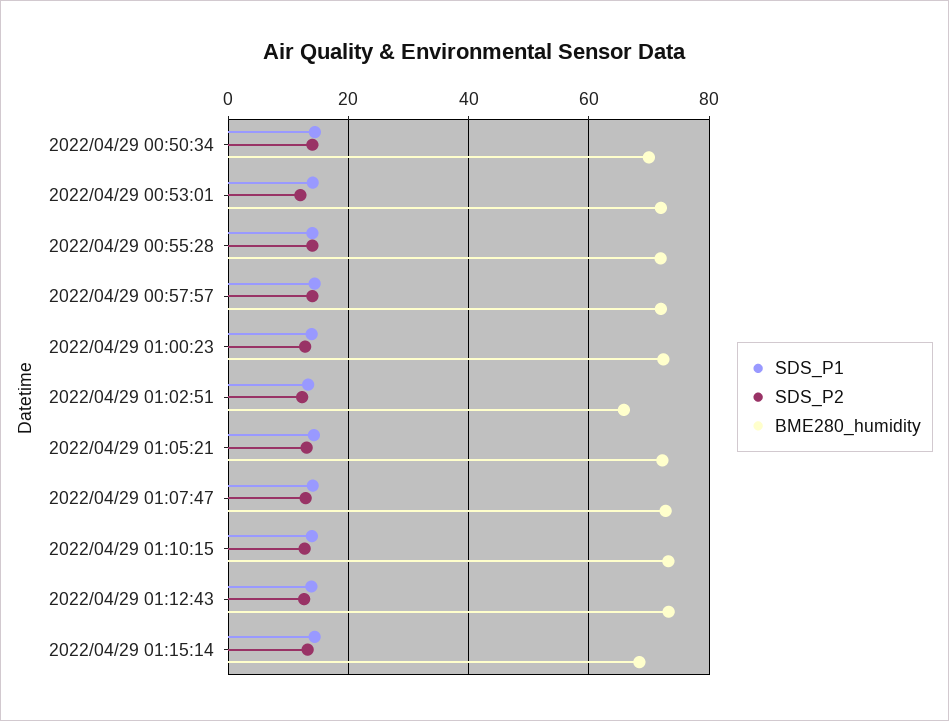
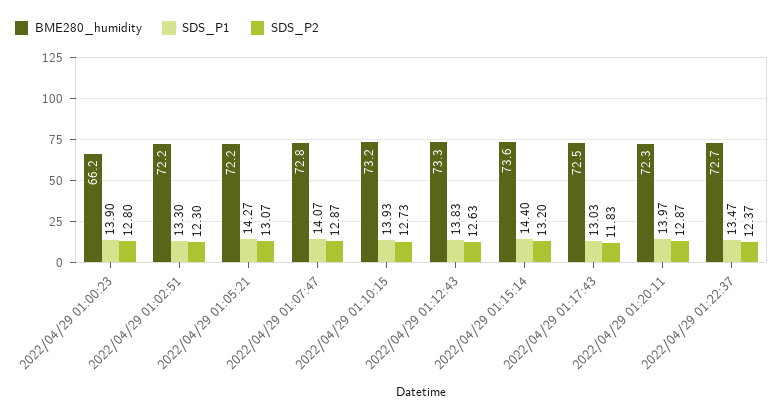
SDS_P1, 2022/04/29 00:50:34: 14 -> none
SDS_P2, 2022/04/29 00:50:34: 14 -> none
BME280_humidity, 2022/04/29 00:50:34: 70 -> none
SDS_P1, 2022/04/29 00:53:01: 14 -> none
SDS_P2, 2022/04/29 00:53:01: 12 -> none
BME280_humidity, 2022/04/29 00:53:01: 72 -> none
SDS_P1, 2022/04/29 00:55:28: 14 -> none
SDS_P2, 2022/04/29 00:55:28: 14 -> none
BME280_humidity, 2022/04/29 00:55:28: 72 -> none
SDS_P1, 2022/04/29 00:57:57: 14 -> none
SDS_P2, 2022/04/29 00:57:57: 14 -> none
BME280_humidity, 2022/04/29 00:57:57: 72 -> none
BME280_humidity, 2022/04/29 01:00:23: 72 -> 66.2
BME280_humidity, 2022/04/29 01:02:51: 66 -> 72.2
BME280_humidity, 2022/04/29 01:15:14: 68 -> 73.6
BME280_humidity, 2022/04/29 01:17:43: none -> 72.5
SDS_P1, 2022/04/29 01:17:43: none -> 13.03
SDS_P2, 2022/04/29 01:17:43: none -> 11.83
BME280_humidity, 2022/04/29 01:20:11: none -> 72.3
SDS_P1, 2022/04/29 01:20:11: none -> 13.97
SDS_P2, 2022/04/29 01:20:11: none -> 12.87
BME280_humidity, 2022/04/29 01:22:37: none -> 72.7
SDS_P1, 2022/04/29 01:22:37: none -> 13.47
SDS_P2, 2022/04/29 01:22:37: none -> 12.37

